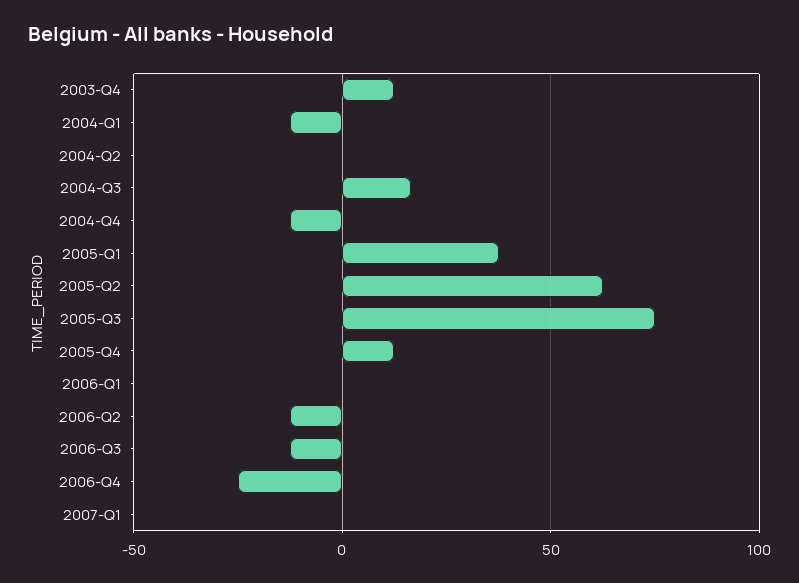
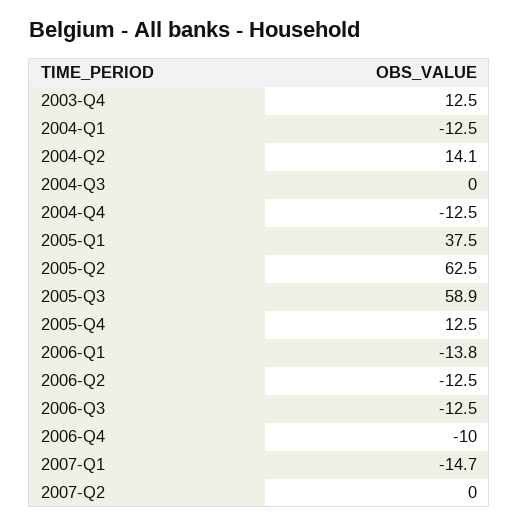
2004-Q2: 0 -> 14.1
2004-Q3: 15 -> 0
2005-Q3: 75 -> 58.9
2006-Q1: 0 -> -13.8
2006-Q4: -25 -> -10
2007-Q1: 0 -> -14.7
2007-Q2: none -> 0

